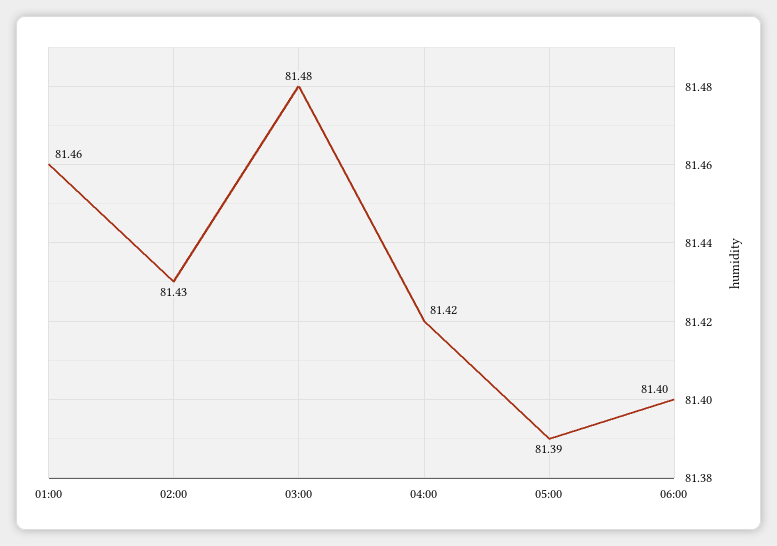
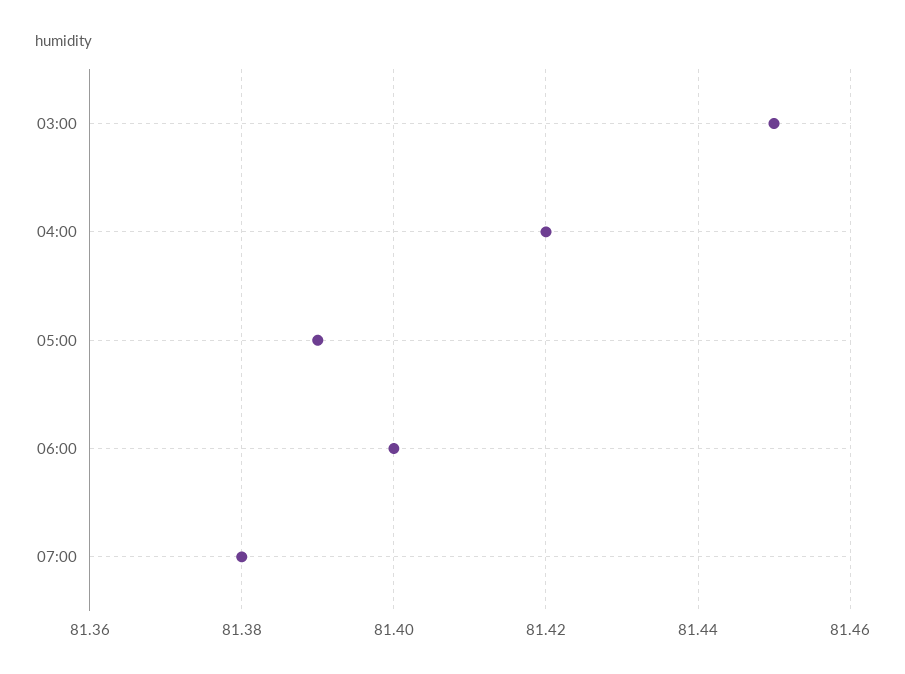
01:00: 81.46 -> none
02:00: 81.43 -> none
03:00: 81.48 -> 81.45
07:00: none -> 81.38

